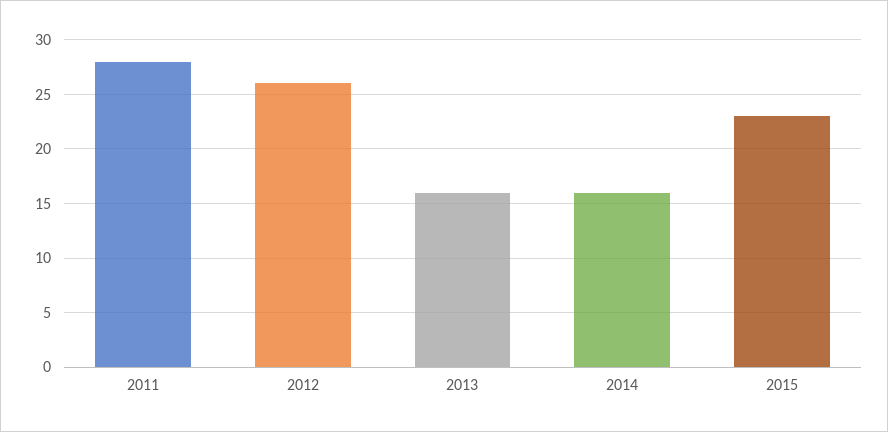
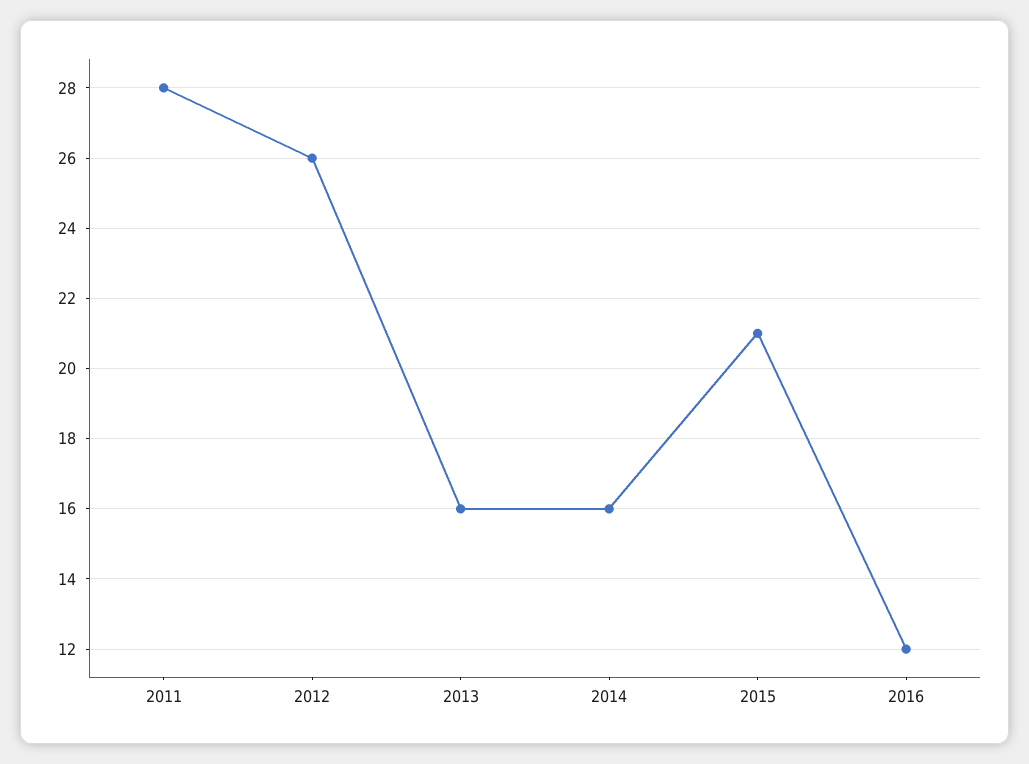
2015: 23 -> 21
2016: none -> 12

